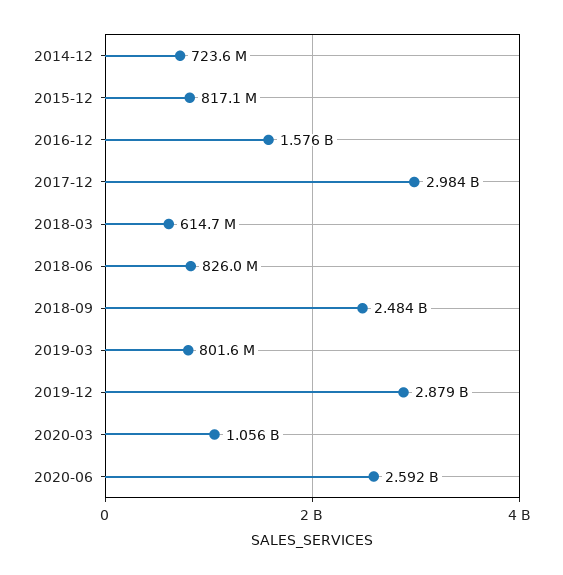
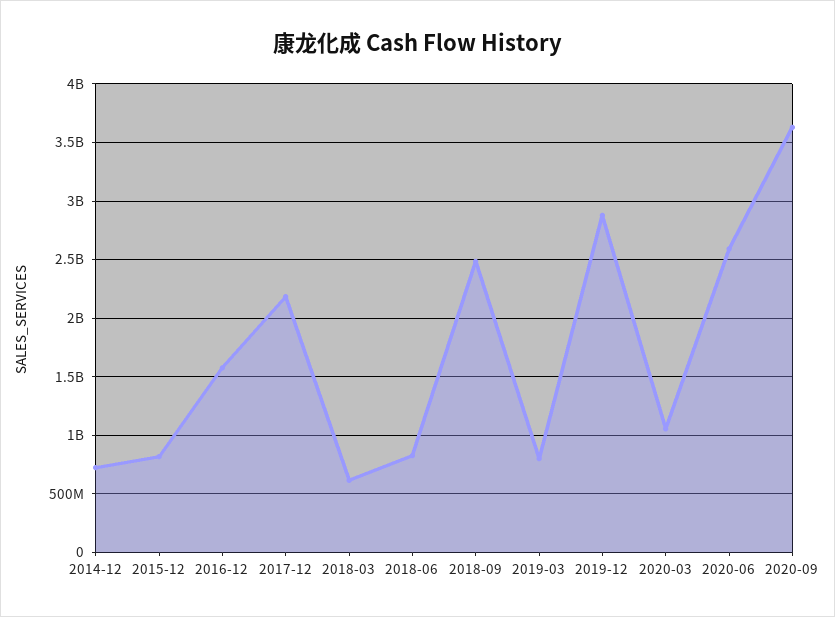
2017-12: 2984000000 -> 2200000000
2020-09: none -> 3600000000

